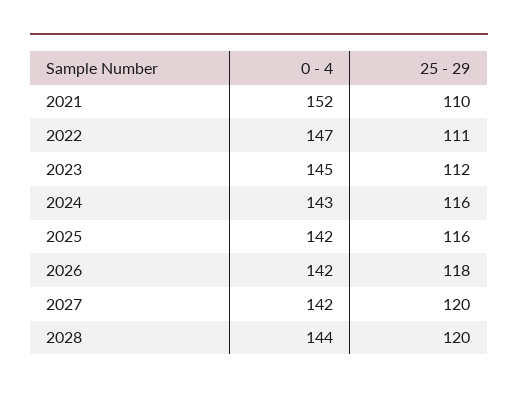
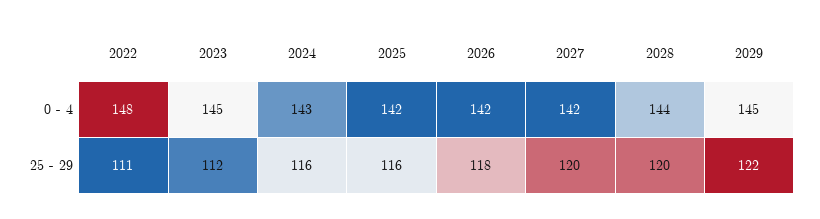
0 - 4, 2021: 152 -> none
25 - 29, 2021: 110 -> none
0 - 4, 2022: 147 -> 148
0 - 4, 2029: none -> 145
25 - 29, 2029: none -> 122

